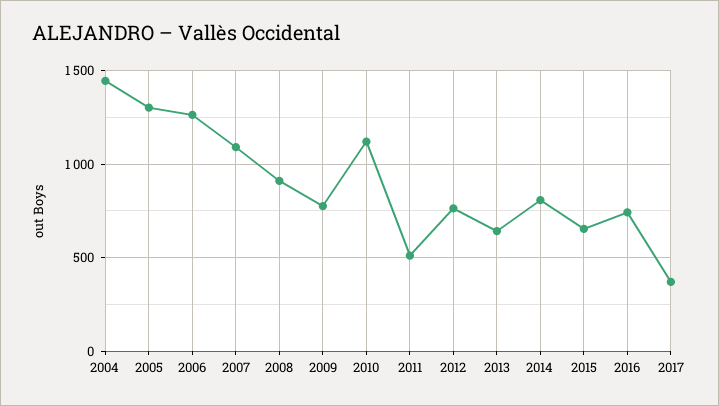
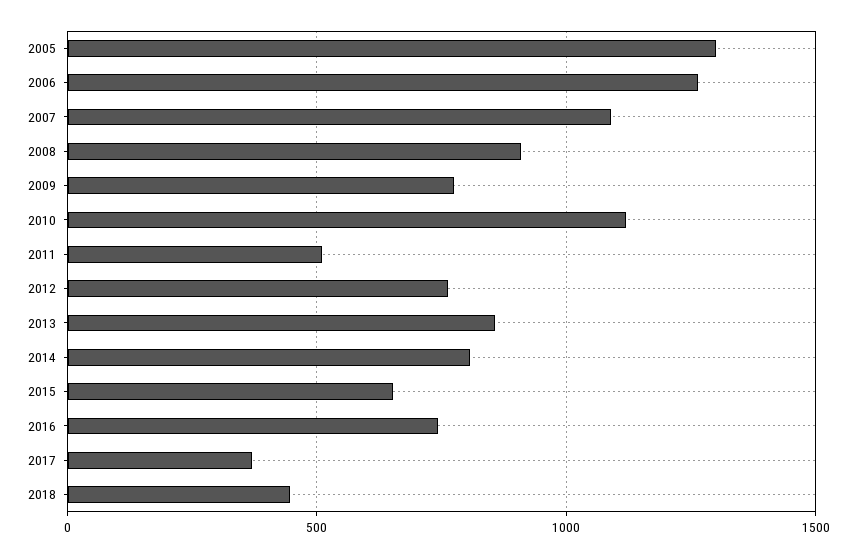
2004: 1450 -> none
2013: 650 -> 850
2018: none -> 450

